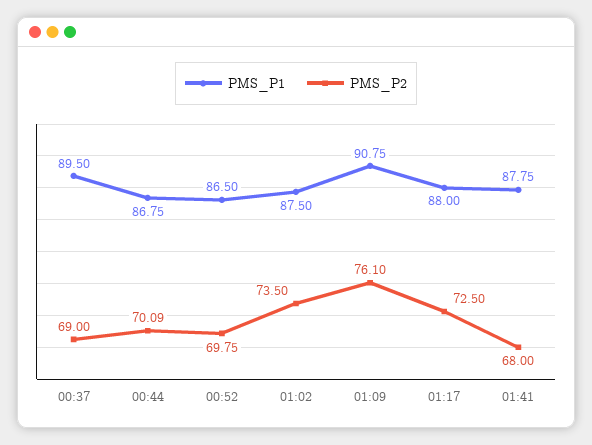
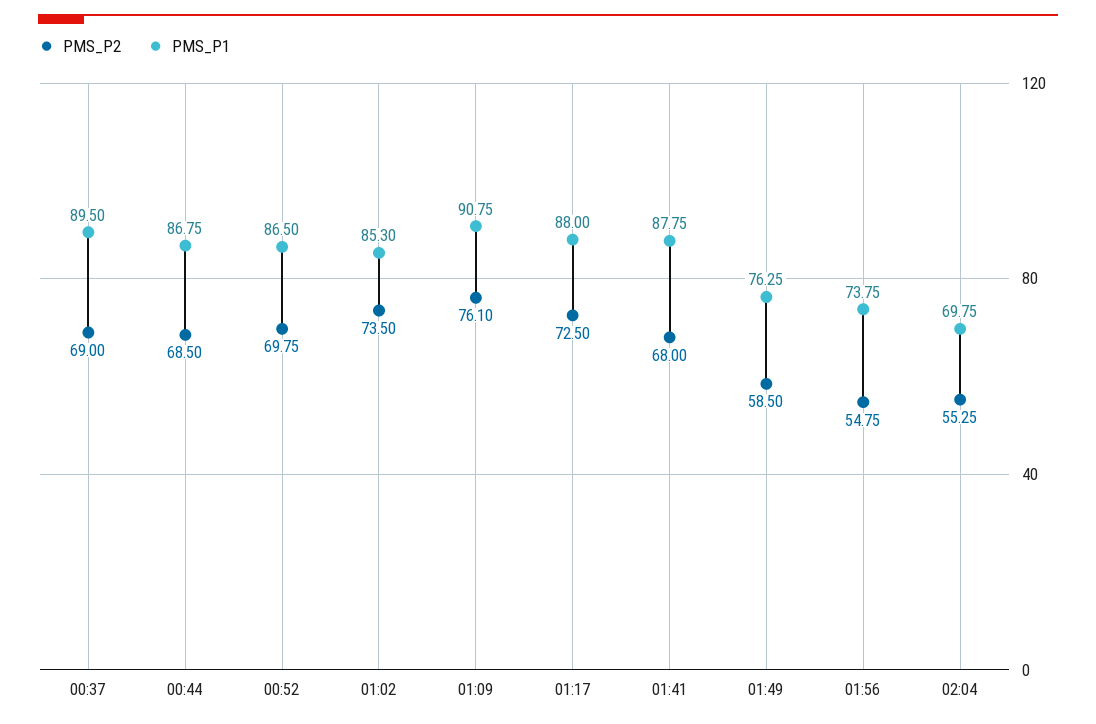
PMS_P2, 00:44: 70.09 -> 68.5
PMS_P1, 01:02: 87.5 -> 85.3
PMS_P2, 01:49: none -> 58.5
PMS_P1, 01:49: none -> 76.25
PMS_P2, 01:56: none -> 54.75
PMS_P1, 01:56: none -> 73.75
PMS_P2, 02:04: none -> 55.25
PMS_P1, 02:04: none -> 69.75

